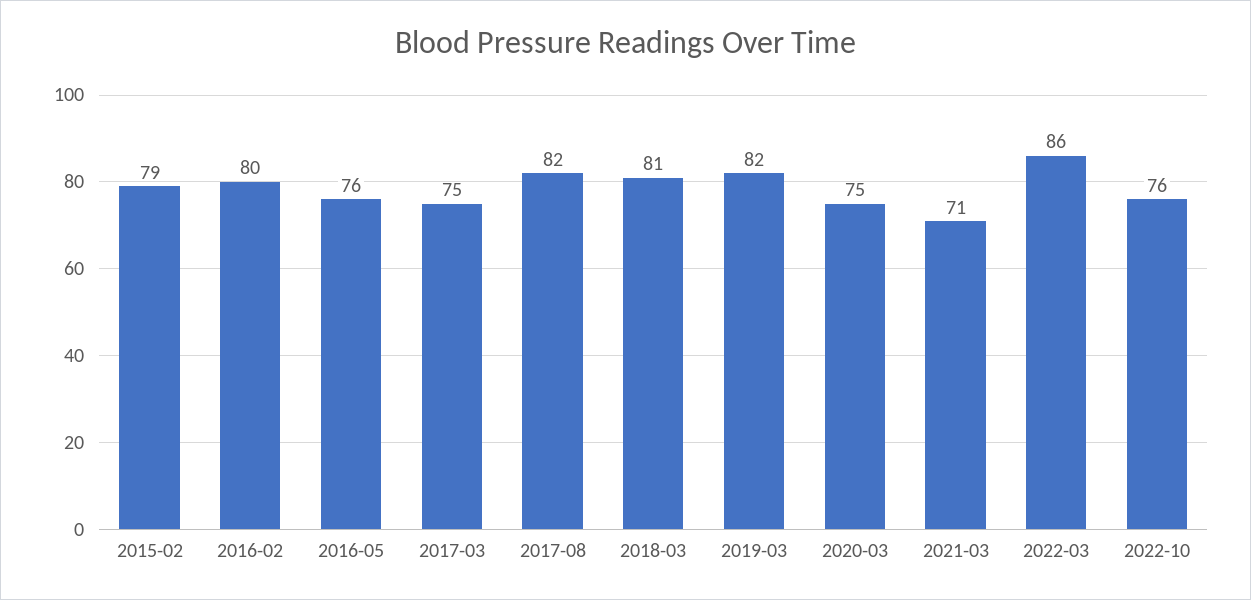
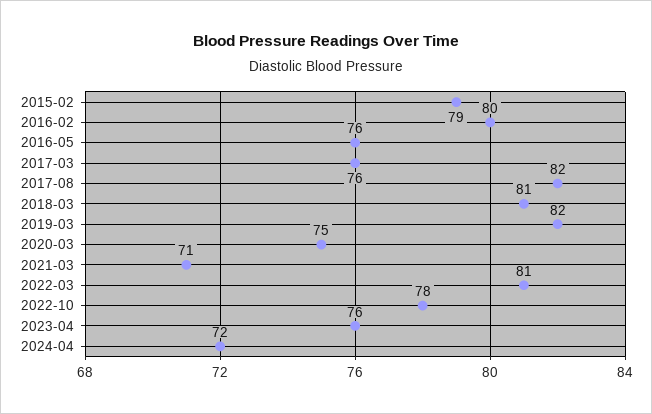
2017-03: 75 -> 76
2022-03: 86 -> 81
2022-10: 76 -> 78
2023-04: none -> 76
2024-04: none -> 72

